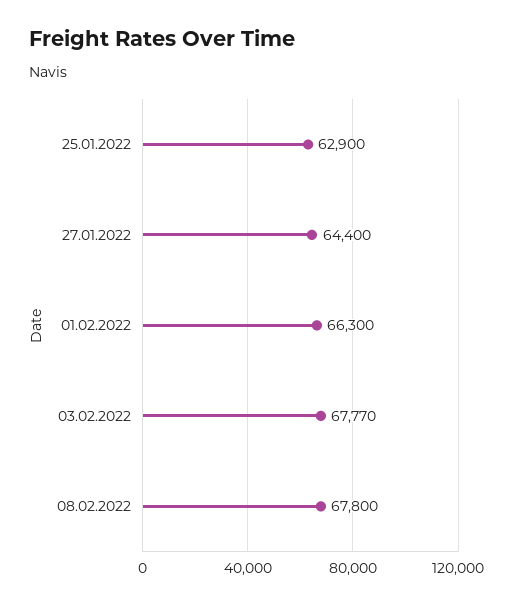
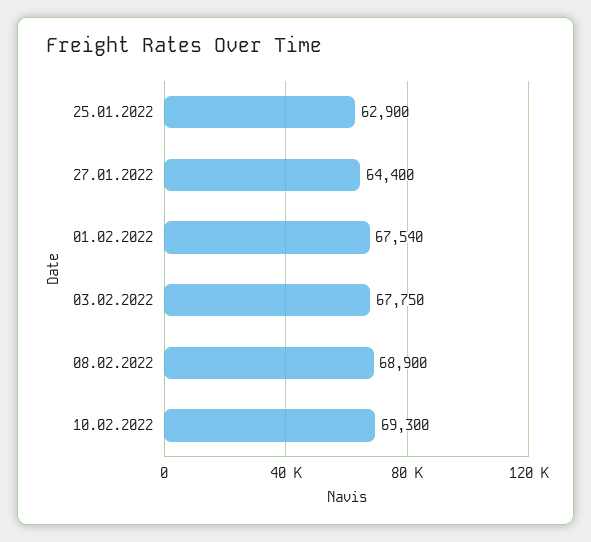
01.02.2022: 66300 -> 67540
03.02.2022: 67770 -> 67750
08.02.2022: 67800 -> 68900
10.02.2022: none -> 69300

